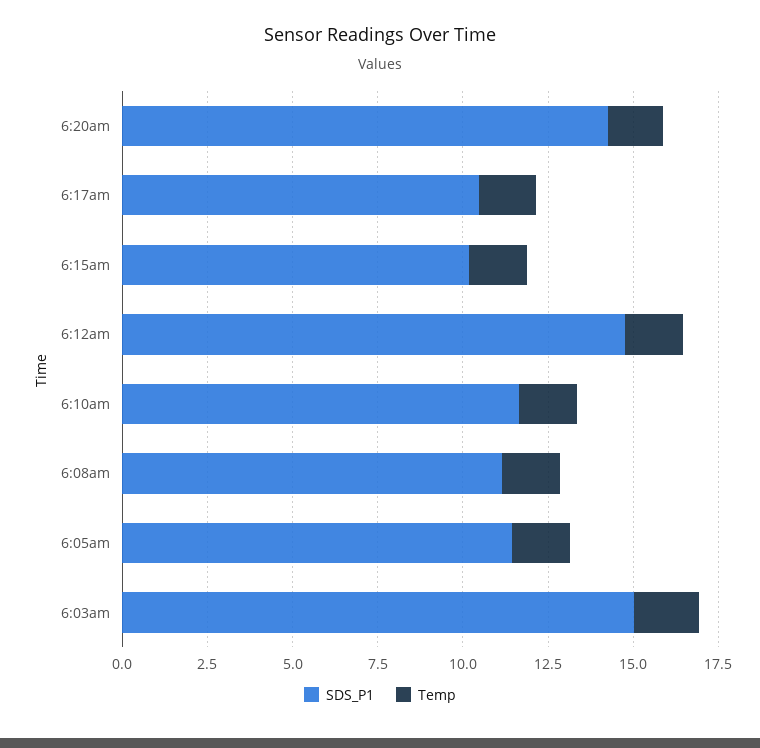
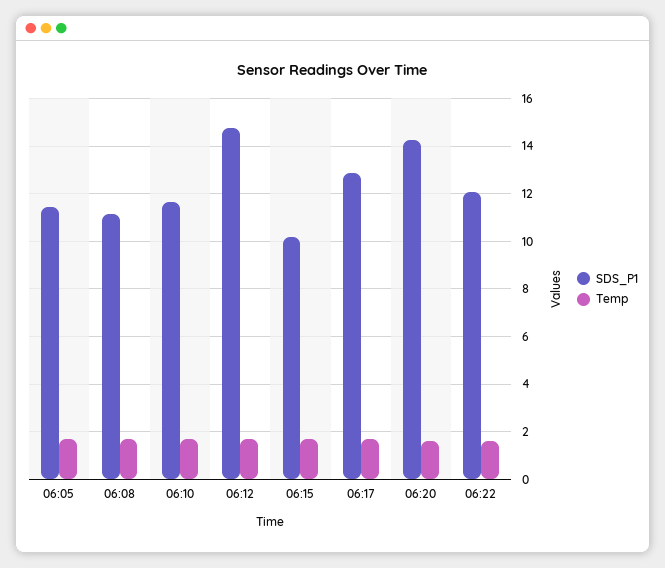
SDS_P1, 6:17am: 10.5 -> 13
SDS_P1, 6:03am: 15 -> none
Temp, 6:03am: 2 -> none
SDS_P1, 06:22: none -> 12
Temp, 06:22: none -> 1.5

